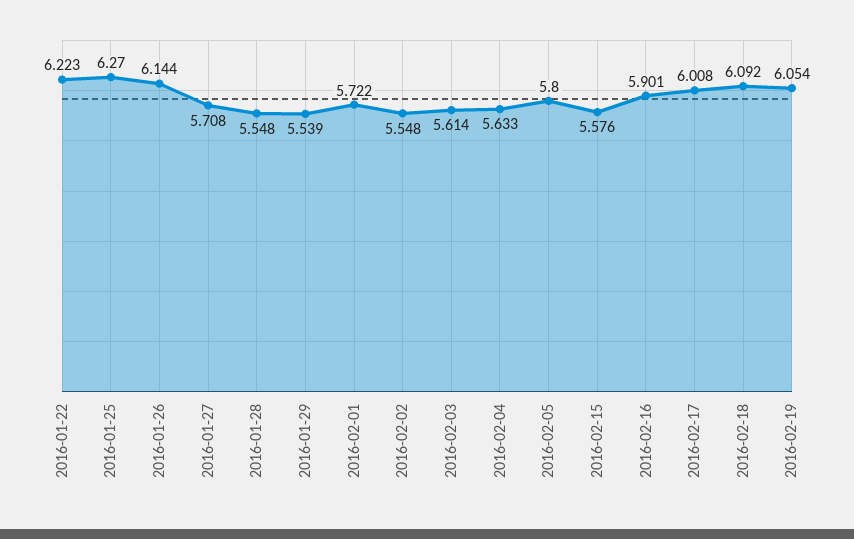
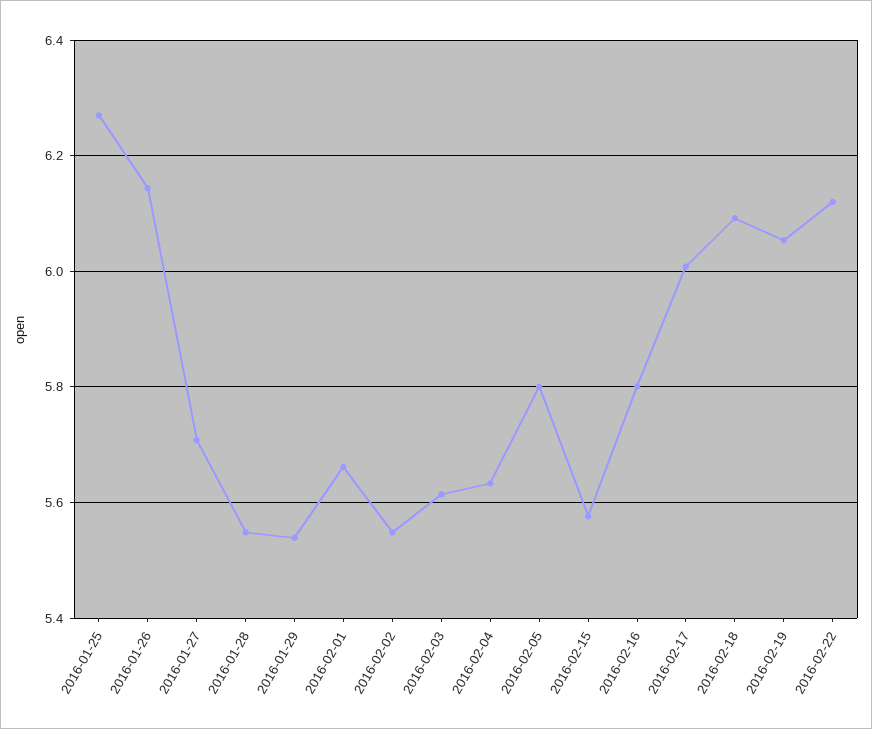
2016-01-22: 6.223 -> none
2016-02-01: 5.722 -> 5.66
2016-02-16: 5.901 -> 5.8
2016-02-22: none -> 6.12

